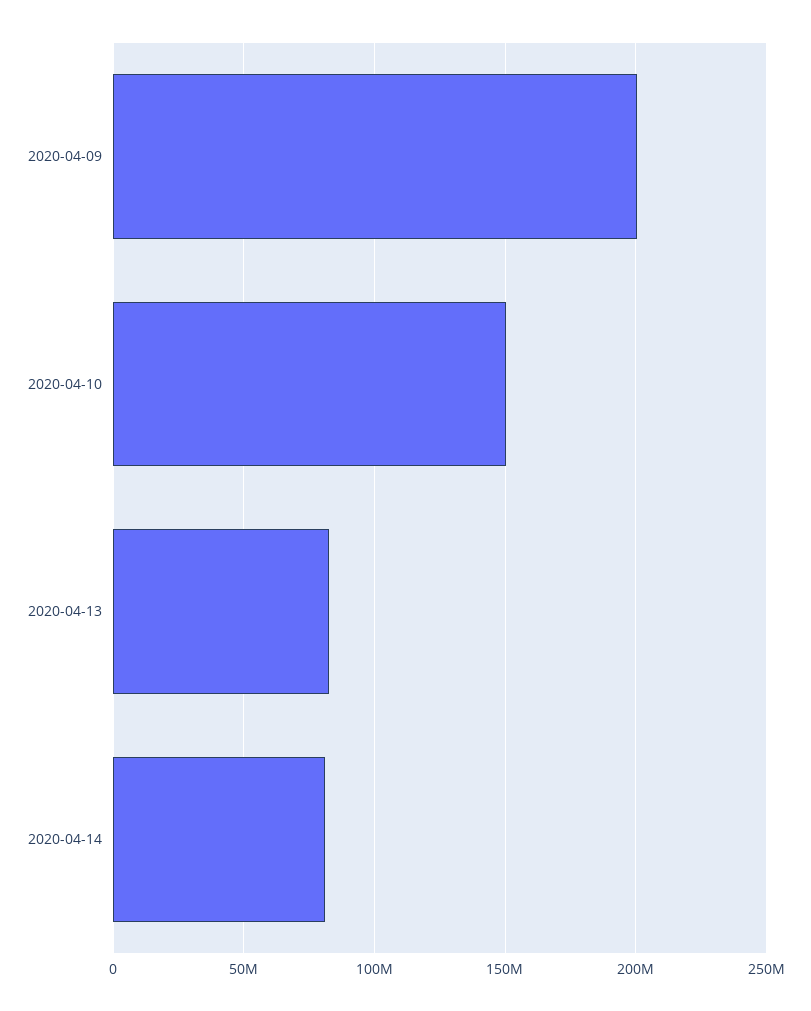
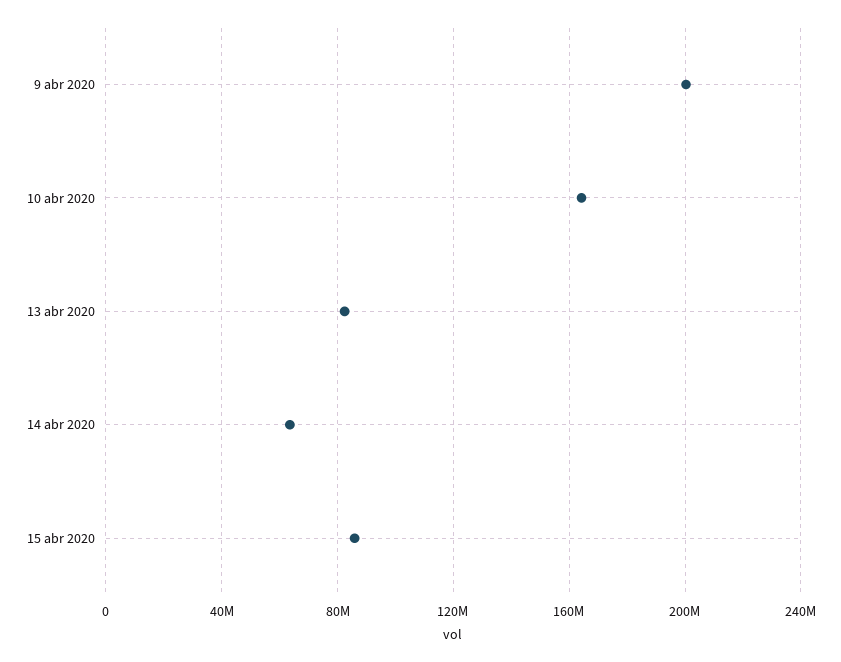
2020-04-10: 150000000 -> 165000000
2020-04-14: 80000000 -> 65000000
15 abr 2020: none -> 85000000

